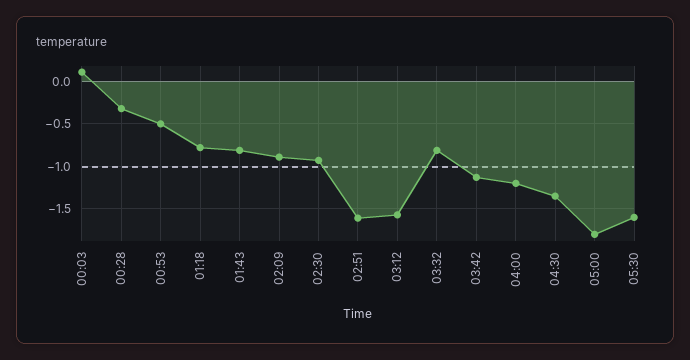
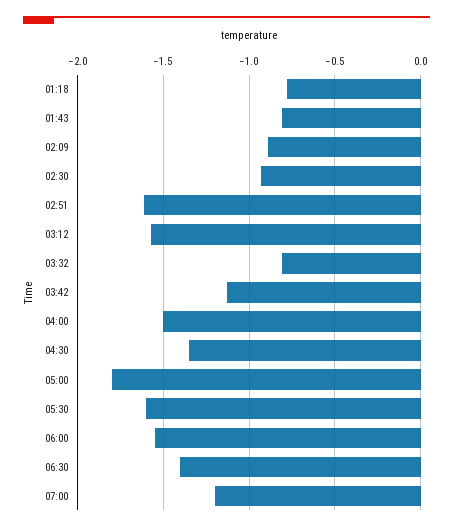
00:03: 0.1 -> none
00:28: -0.3 -> none
00:53: -0.5 -> none
04:00: -1.2 -> -1.5
06:00: none -> -1.55
06:30: none -> -1.4
07:00: none -> -1.2

